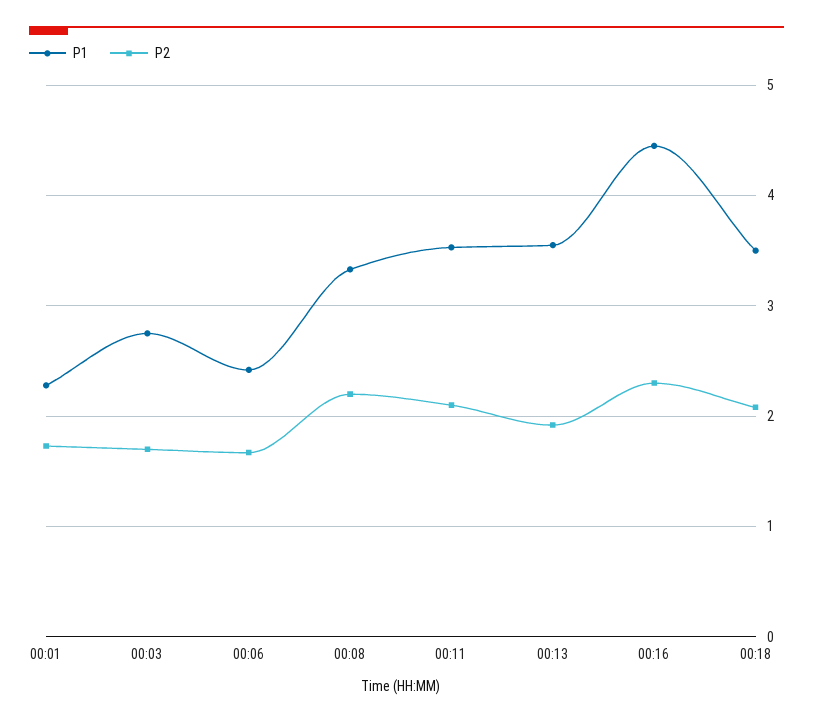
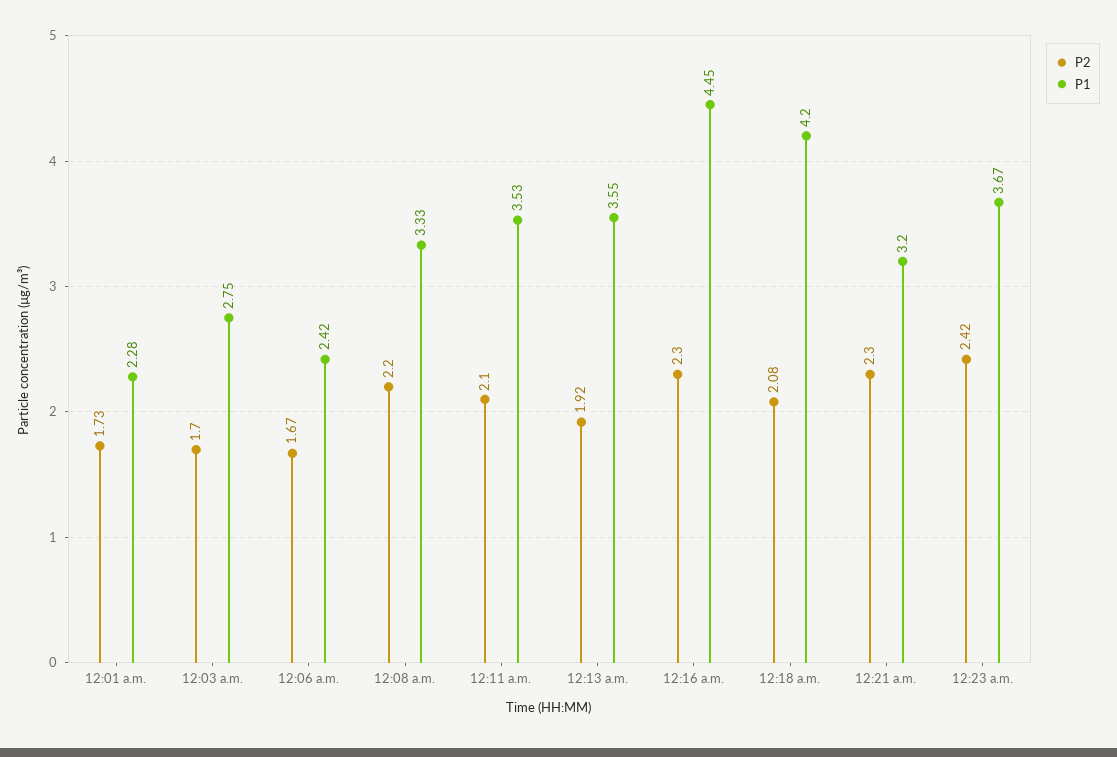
P1, 00:18: 3.5 -> 4.2
P2, 12:21 a.m.: none -> 2.3
P1, 12:21 a.m.: none -> 3.2
P2, 12:23 a.m.: none -> 2.42
P1, 12:23 a.m.: none -> 3.67

